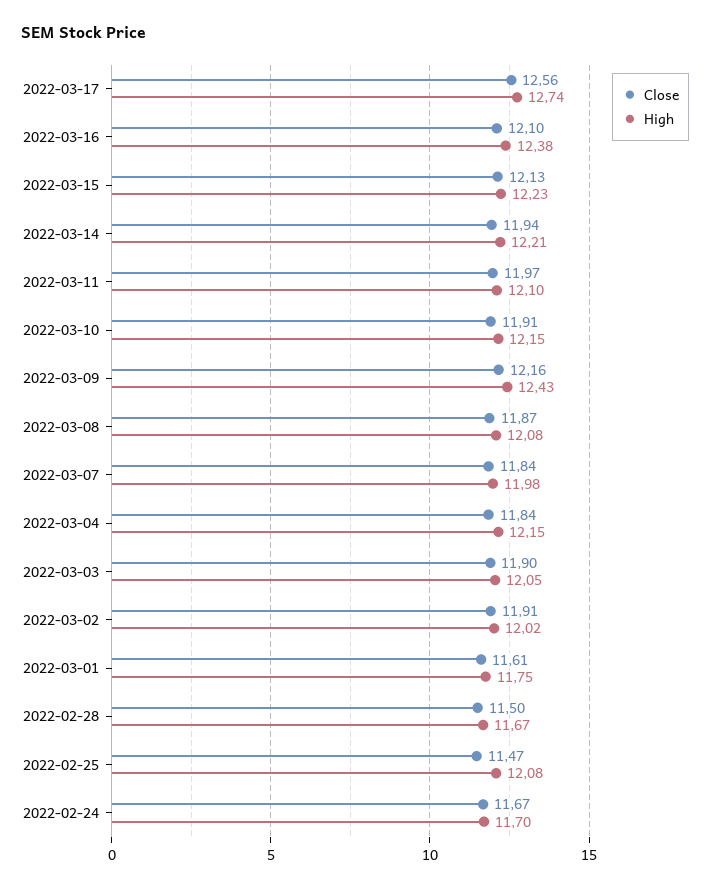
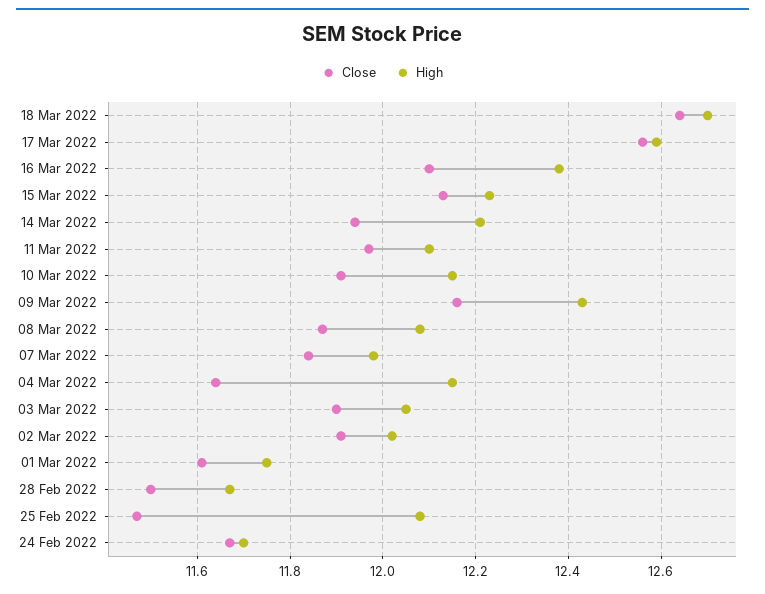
High, 2022-03-17: 12.74 -> 12.6
Close, 2022-03-04: 11.84 -> 11.65
Close, 18 Mar 2022: none -> 12.65
High, 18 Mar 2022: none -> 12.7

